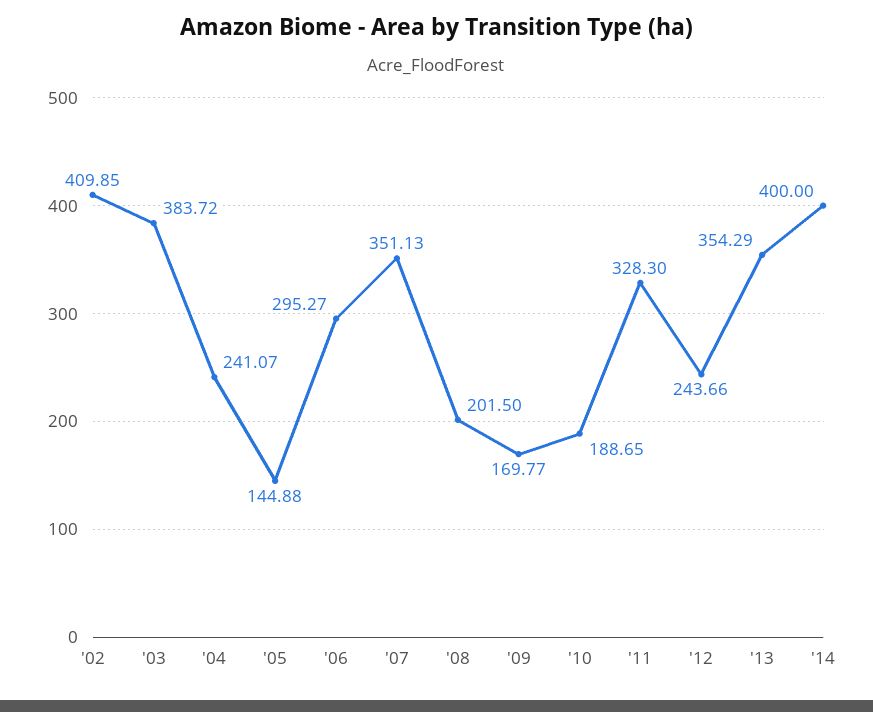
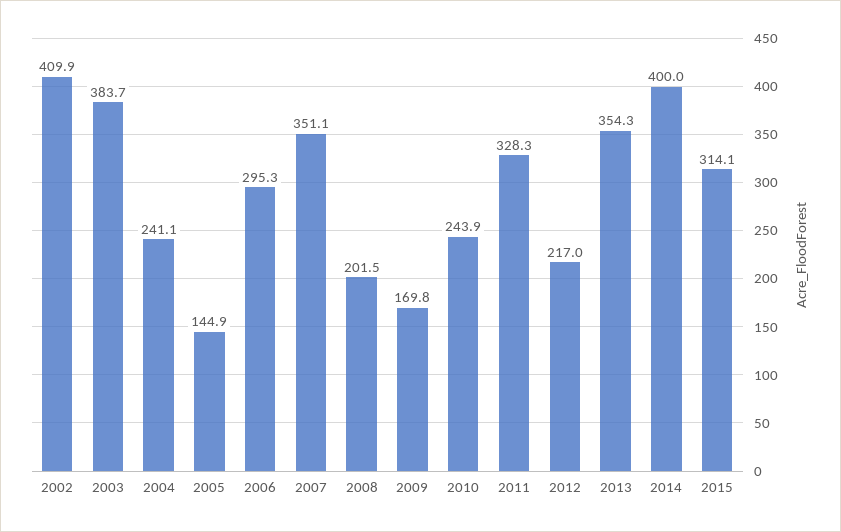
'10: 188.65 -> 243.9
'12: 243.66 -> 217
2015: none -> 314.1

